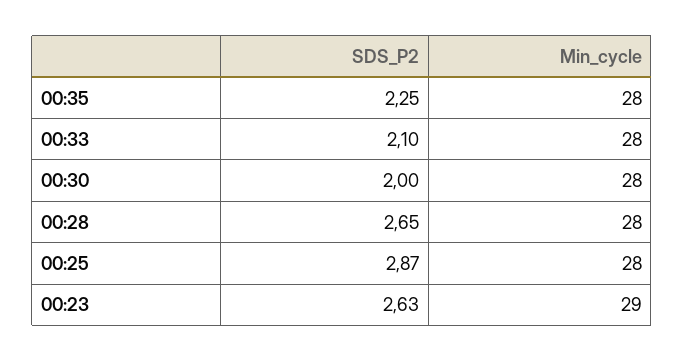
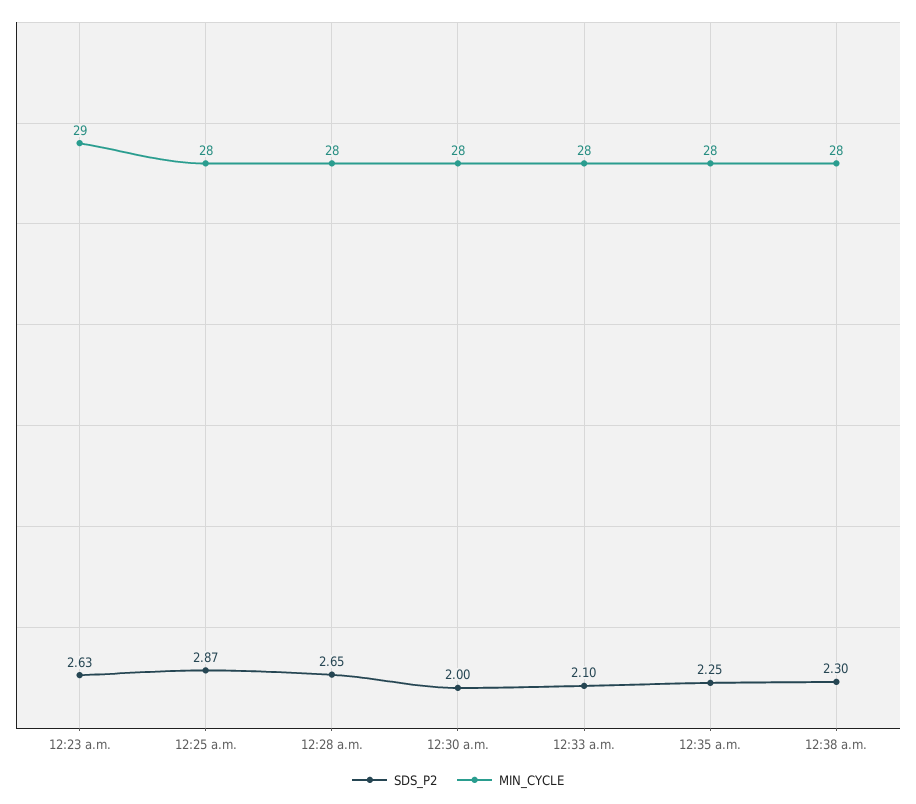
SDS_P2, 12:38 a.m.: none -> 2.3
Min_cycle, 12:38 a.m.: none -> 28

